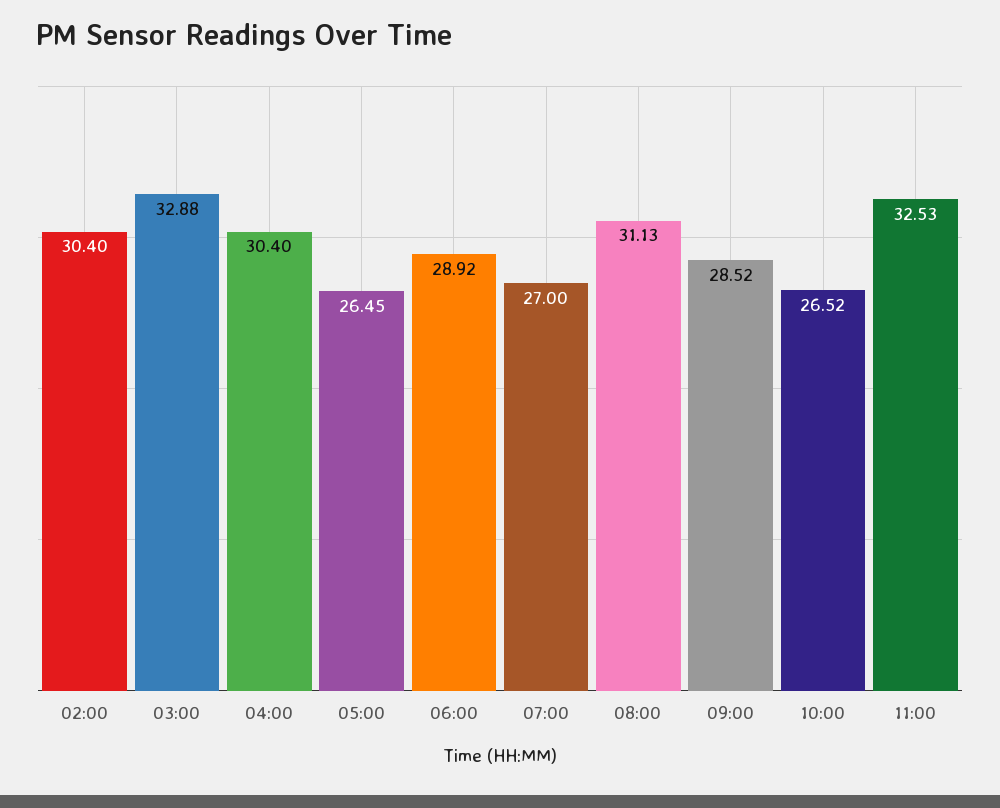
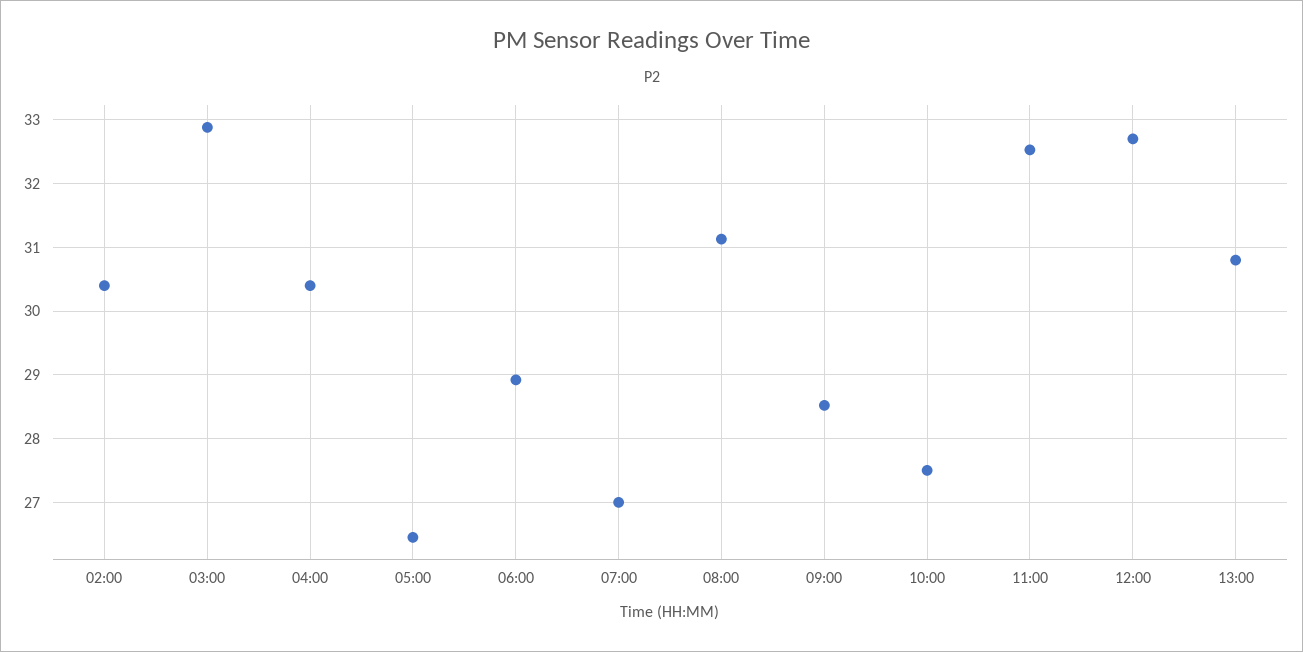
10:00: 26.52 -> 27.5
12:00: none -> 32.7
13:00: none -> 30.8

